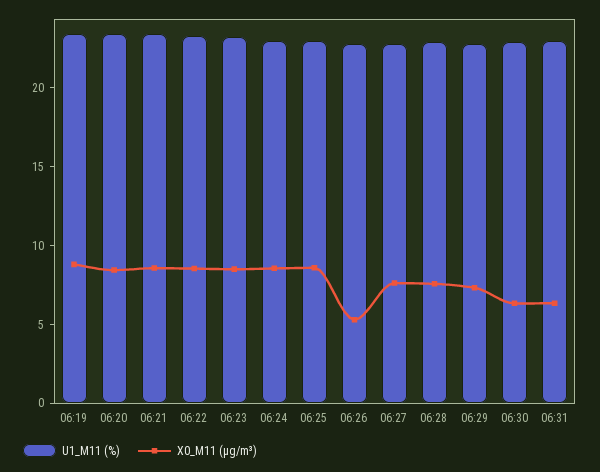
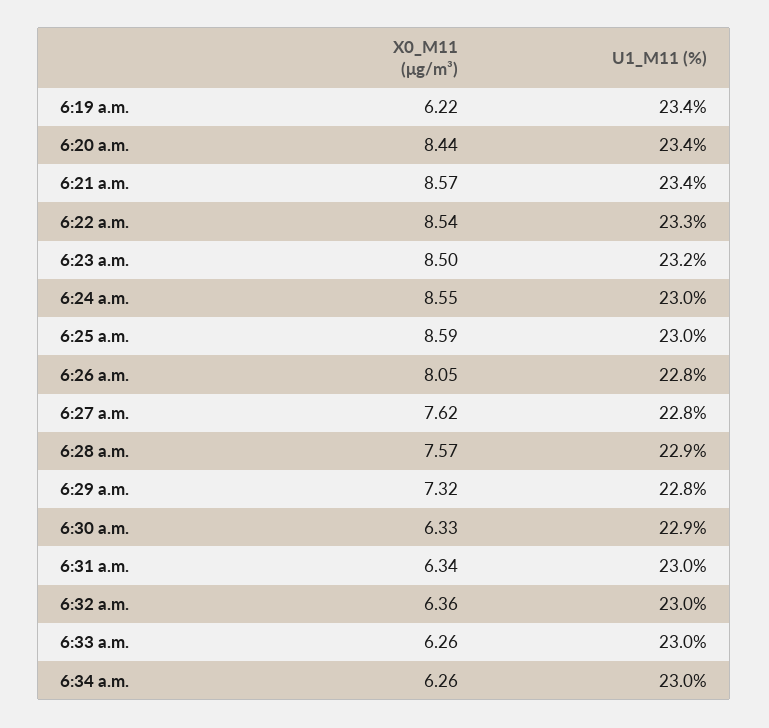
X0_M11 (μg/m³), 06:19: 9 -> 6.22
X0_M11 (μg/m³), 06:26: 5 -> 8.05
X0_M11 (μg/m³), 6:32 a.m.: none -> 6.36
U1_M11 (%), 6:32 a.m.: none -> 23
X0_M11 (μg/m³), 6:33 a.m.: none -> 6.26
U1_M11 (%), 6:33 a.m.: none -> 23
X0_M11 (μg/m³), 6:34 a.m.: none -> 6.26
U1_M11 (%), 6:34 a.m.: none -> 23

